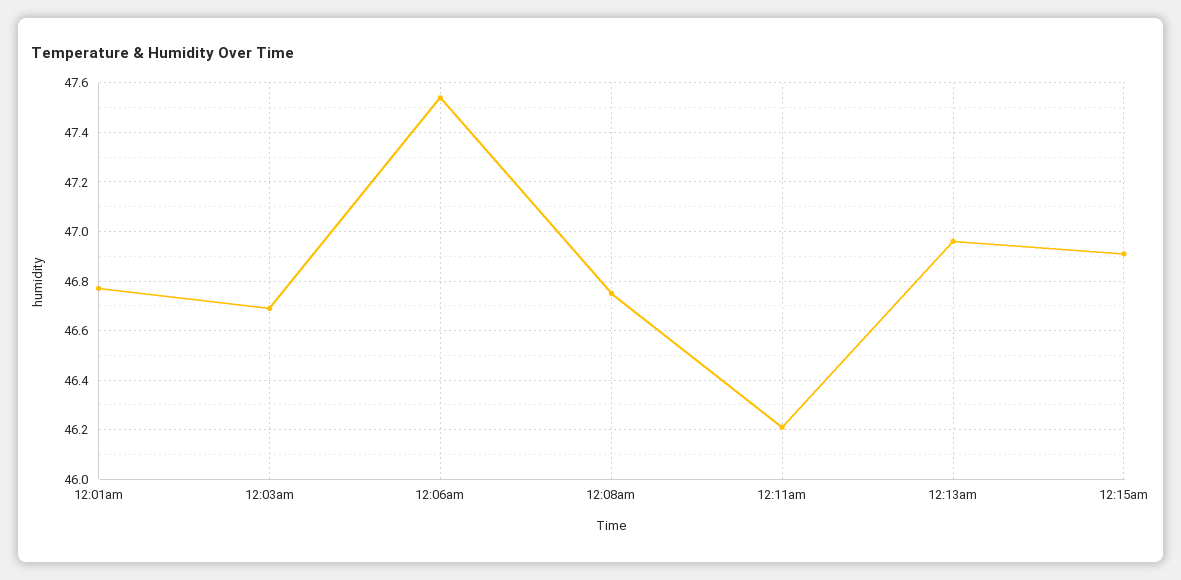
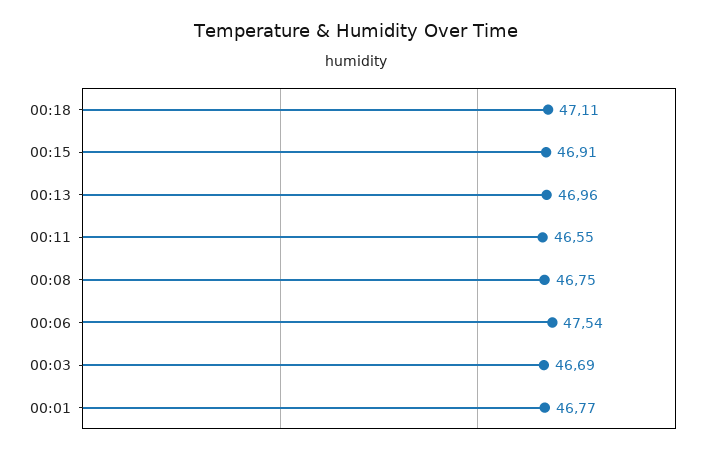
12:11am: 46.2 -> 46.55
00:18: none -> 47.11

